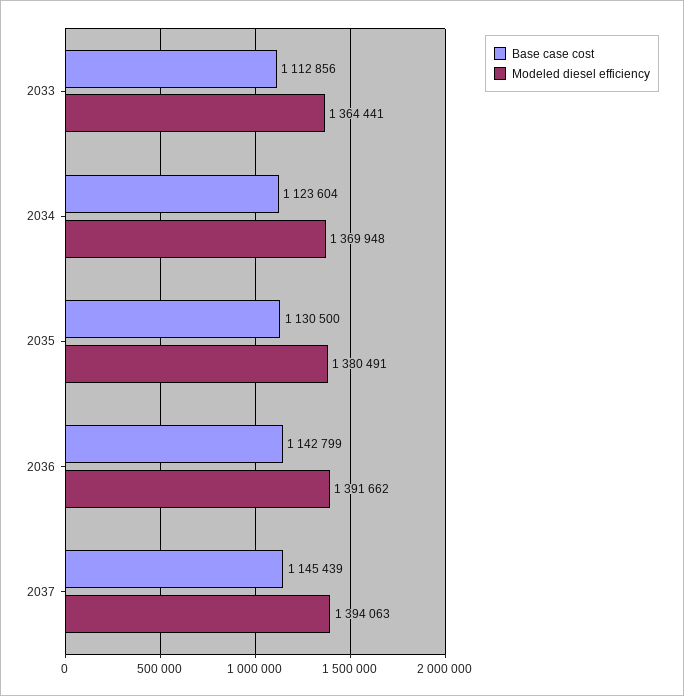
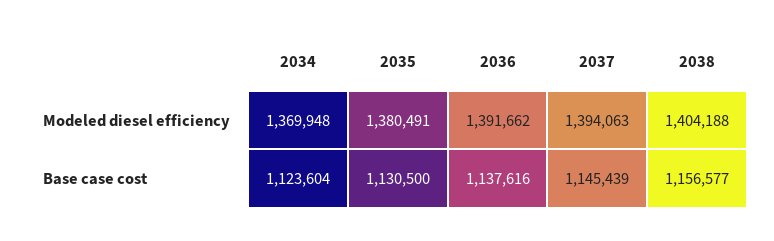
Base case cost, 2033: 1112856 -> none
Modeled diesel efficiency, 2033: 1364441 -> none
Base case cost, 2036: 1142799 -> 1137616
Modeled diesel efficiency, 2038: none -> 1404188
Base case cost, 2038: none -> 1156577

